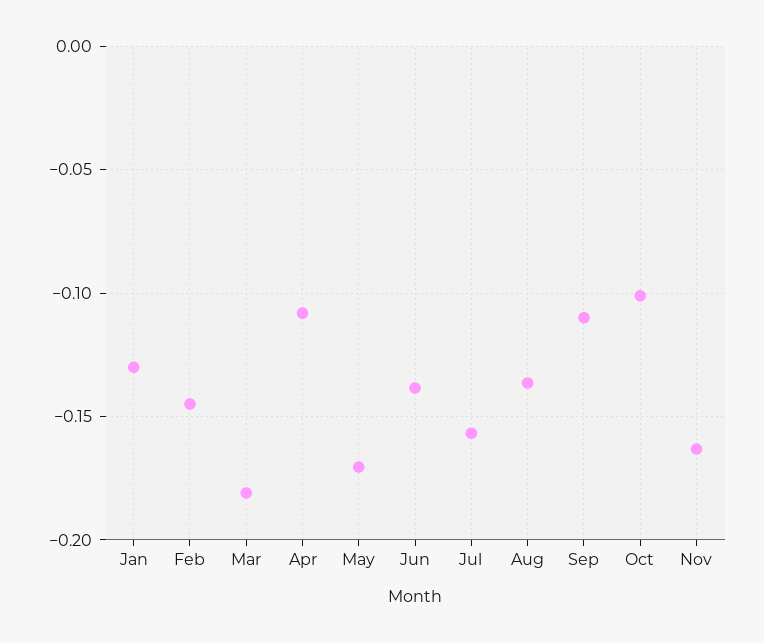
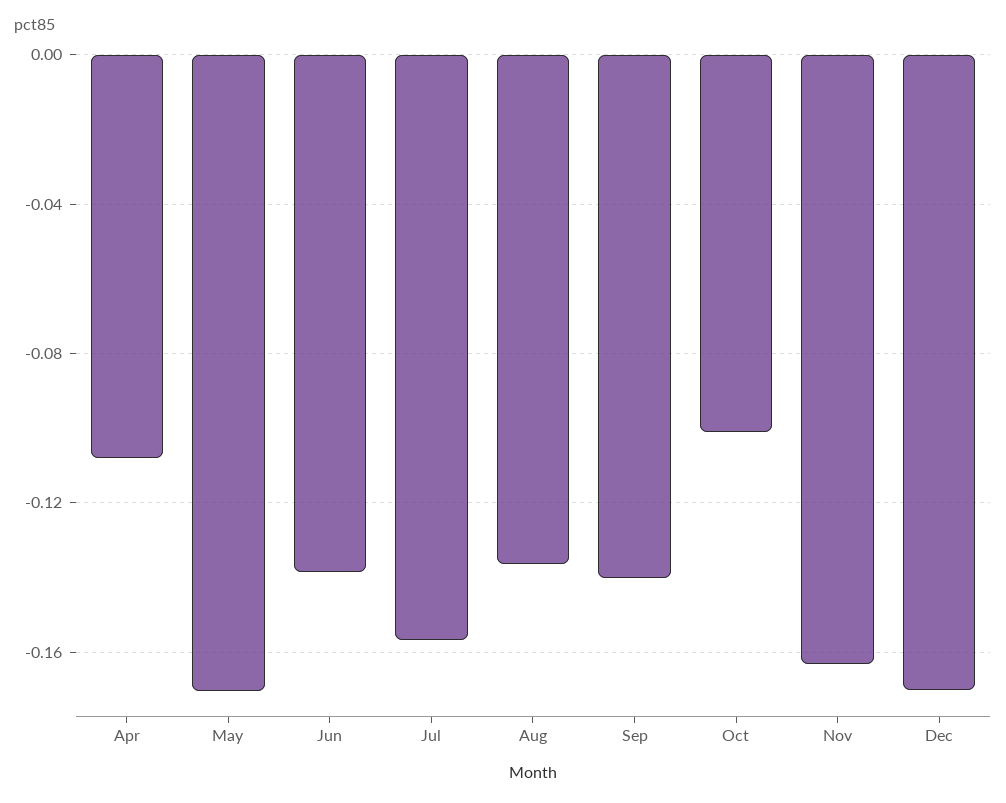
Jan: -0.13 -> none
Feb: -0.145 -> none
Mar: -0.18 -> none
Sep: -0.11 -> -0.14
Dec: none -> -0.17

